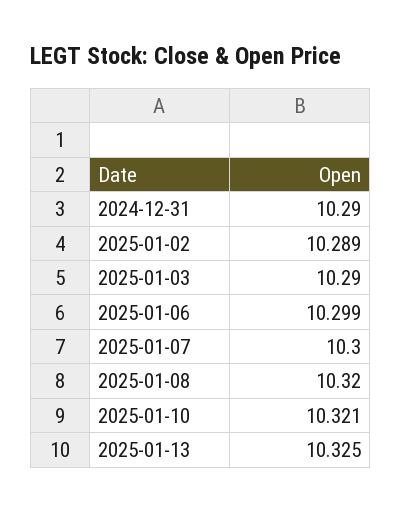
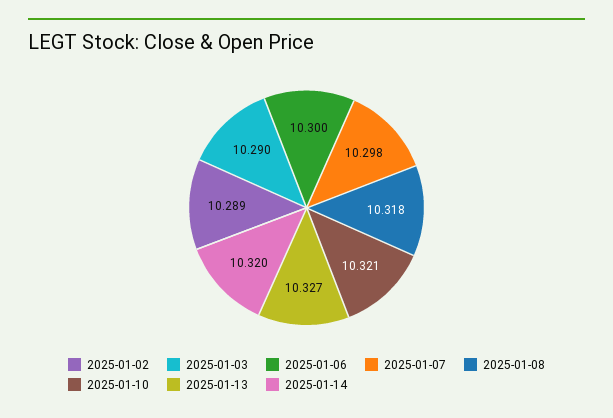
2024-12-31: 10.29 -> none
2025-01-06: 10.299 -> 10.3
2025-01-07: 10.3 -> 10.298
2025-01-08: 10.32 -> 10.318
2025-01-13: 10.325 -> 10.327
2025-01-14: none -> 10.32

